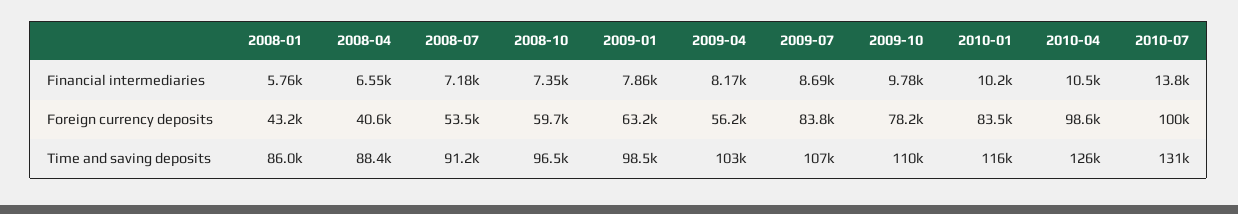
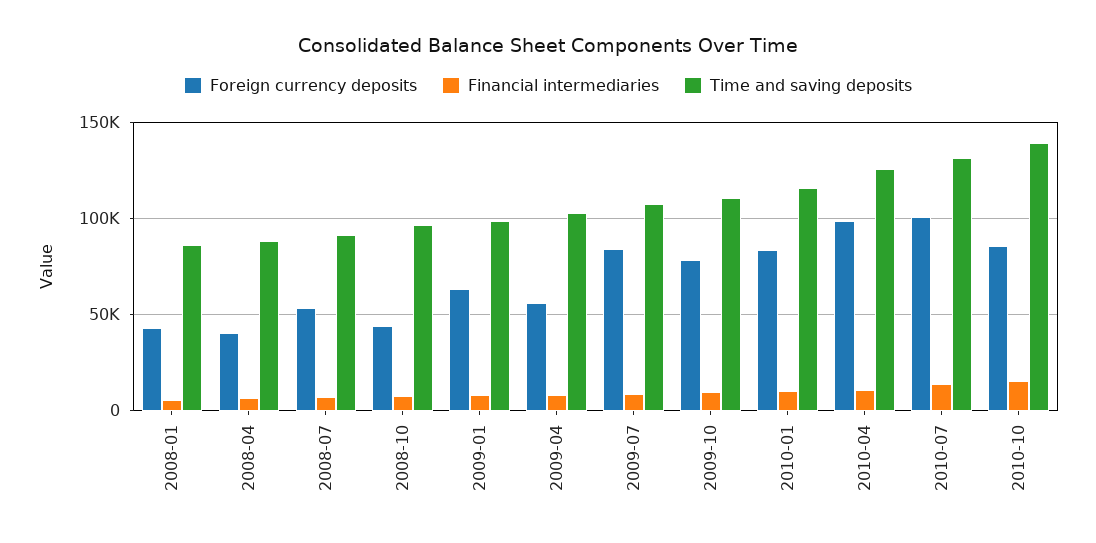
Foreign currency deposits, 2008-10: 59700 -> 45000
Foreign currency deposits, 2010-10: none -> 85000
Financial intermediaries, 2010-10: none -> 15000
Time and saving deposits, 2010-10: none -> 140000

